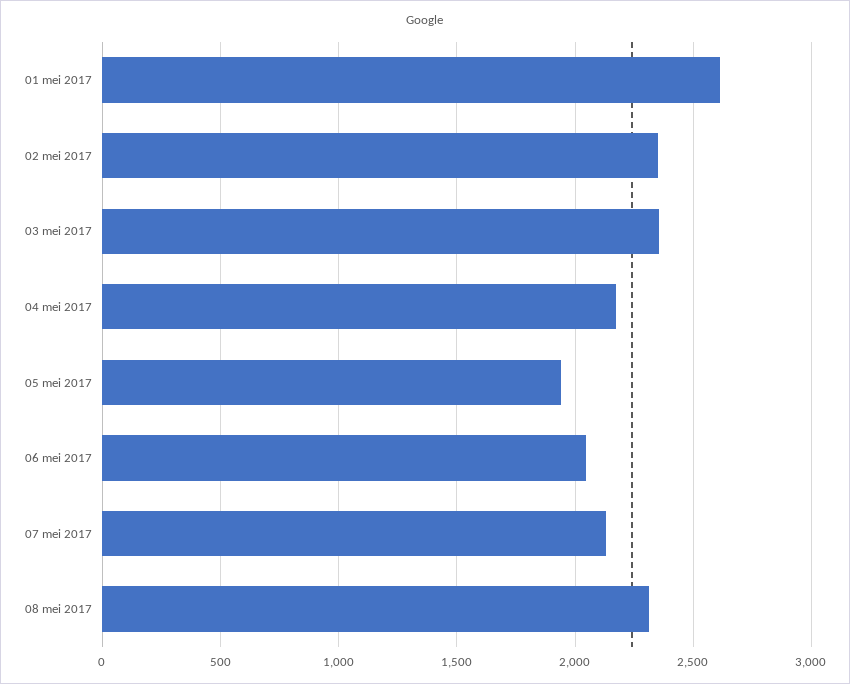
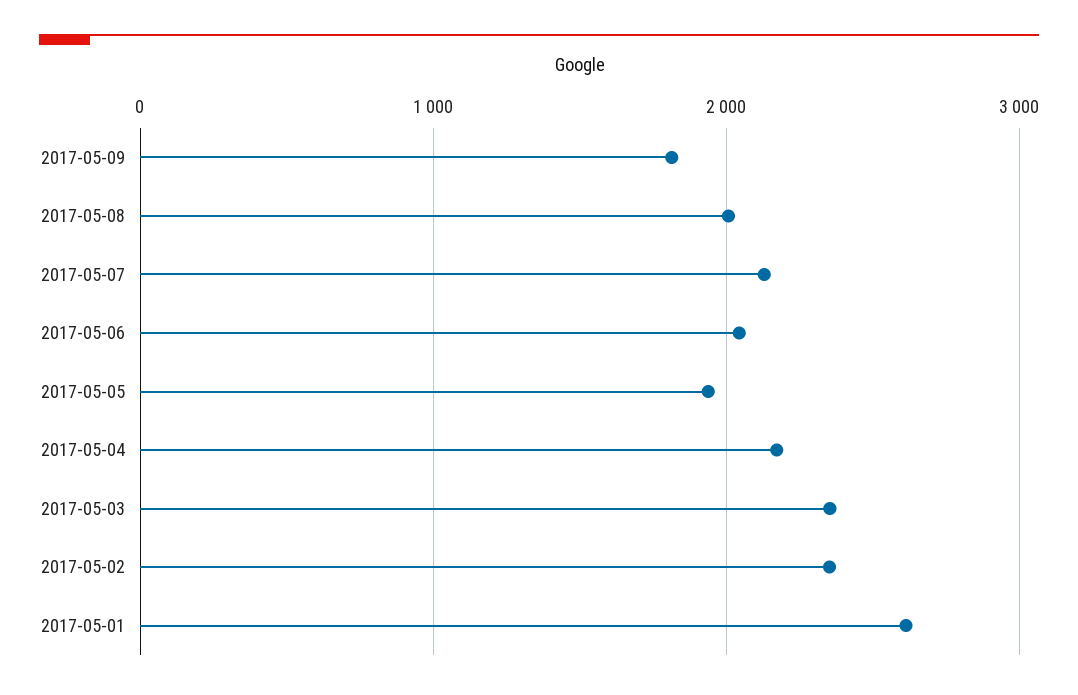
08 mei 2017: 2300 -> 2000
2017-05-09: none -> 1800

